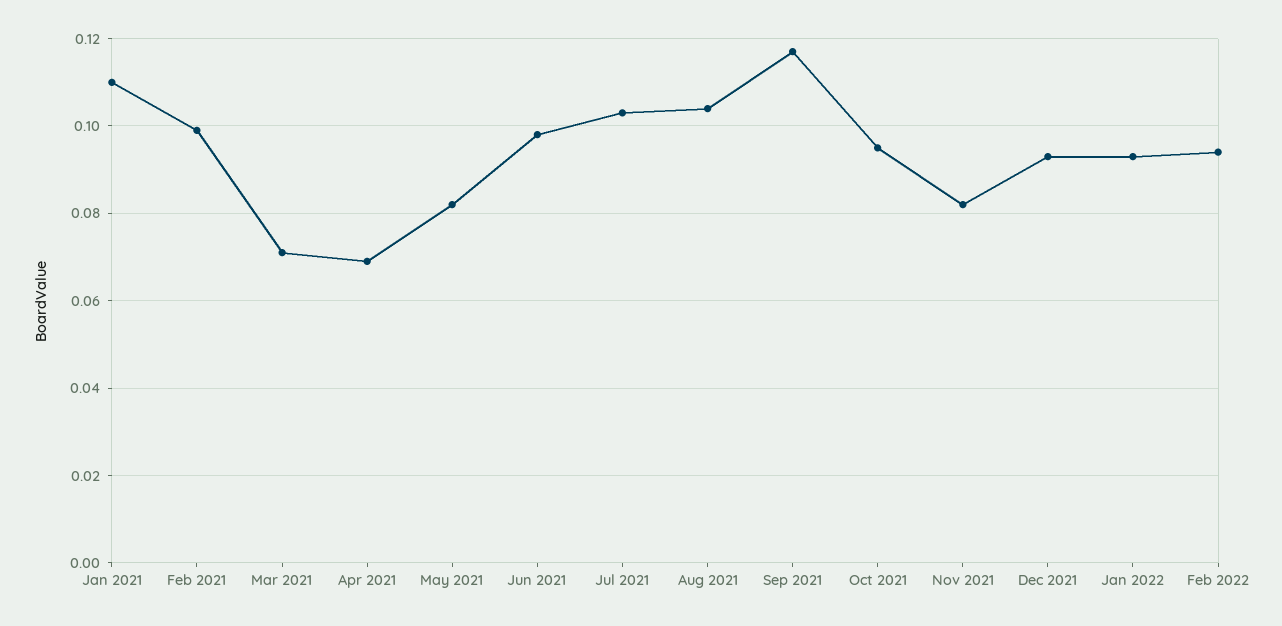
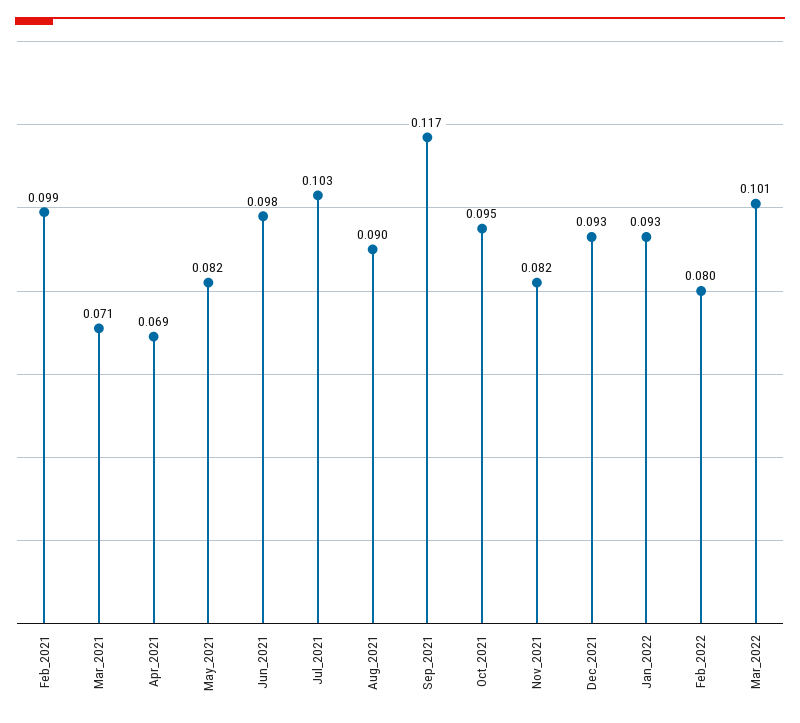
Jan 2021: 0.11 -> none
Aug 2021: 0.105 -> 0.09
Feb 2022: 0.095 -> 0.08
Mar_2022: none -> 0.101

